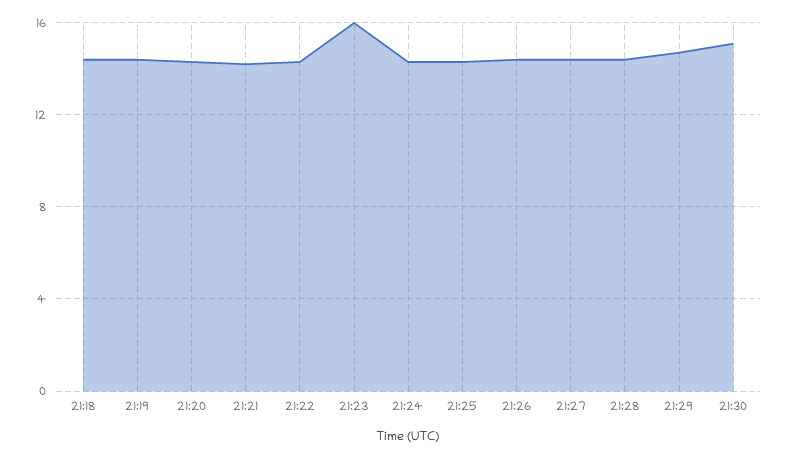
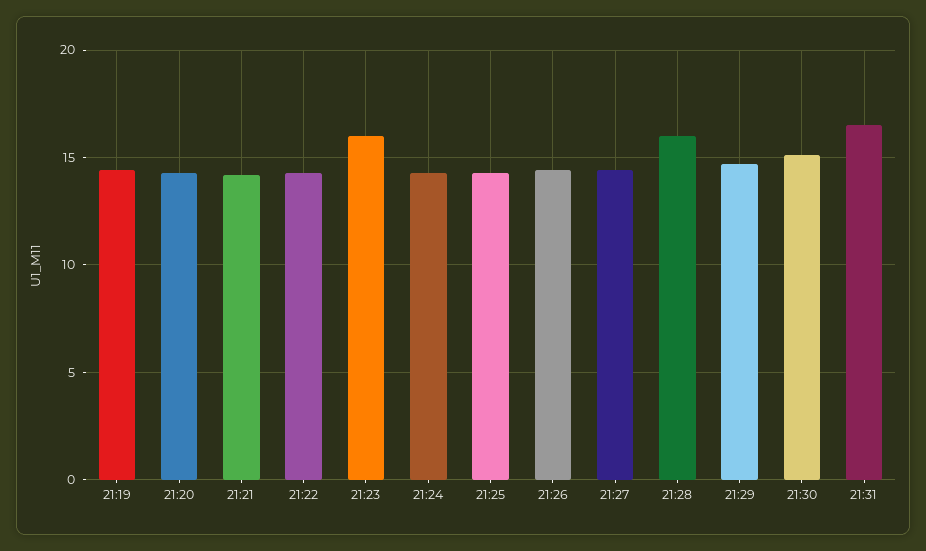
21:18: 14.5 -> none
21:28: 14.5 -> 16
21:31: none -> 16.5

